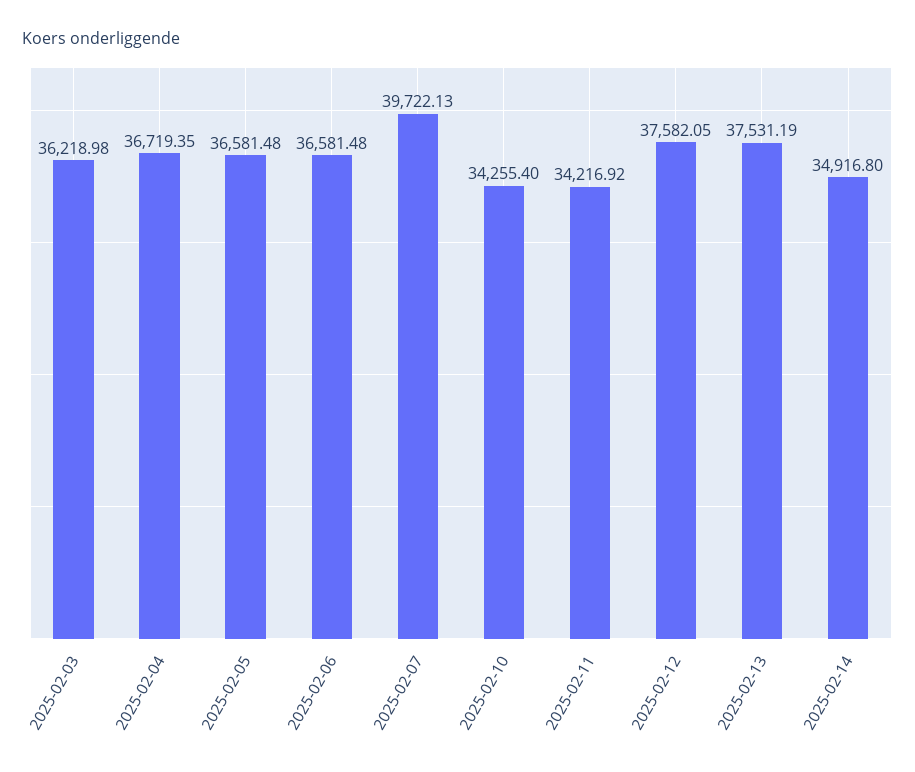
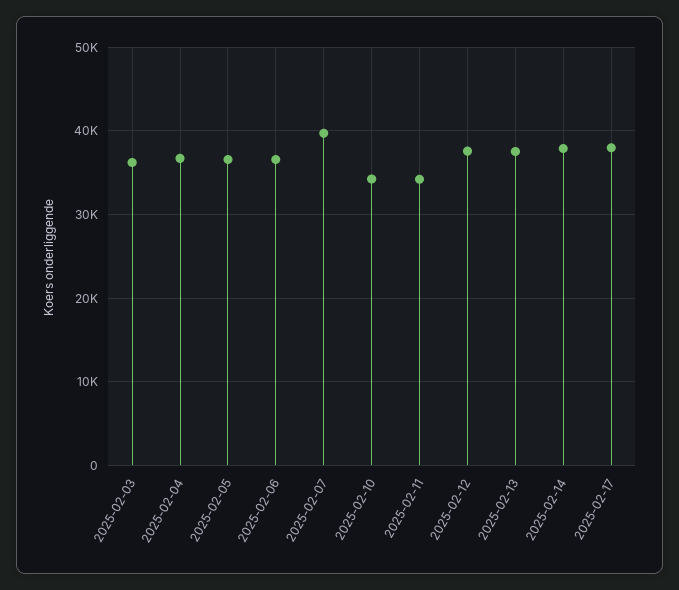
2025-02-14: 34916.8 -> 38000
2025-02-17: none -> 38000

